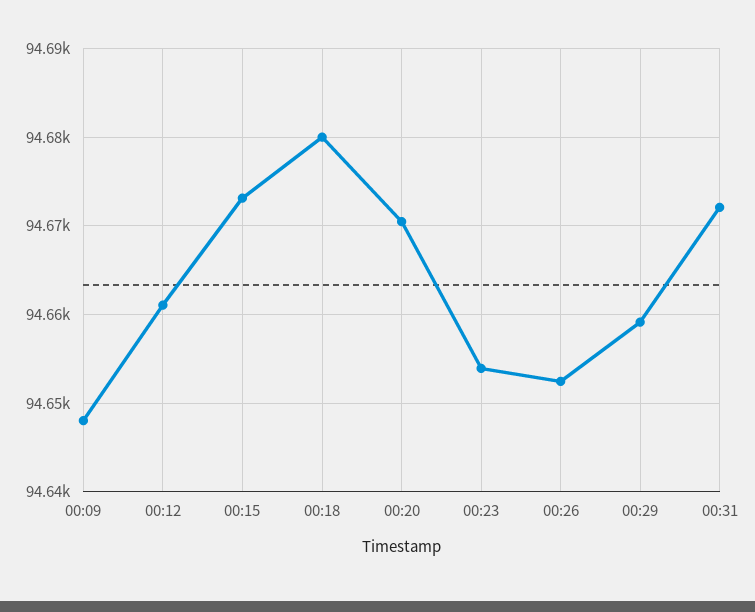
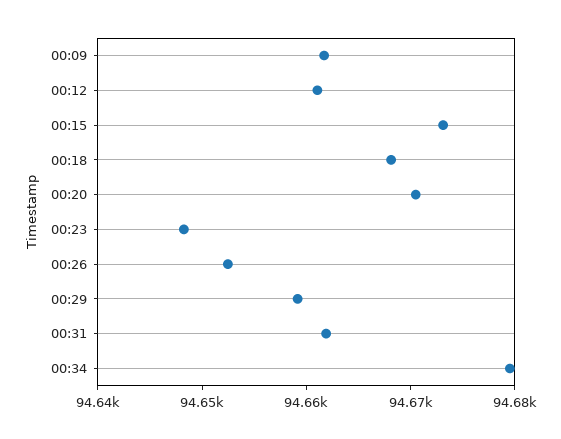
00:09: 94648 -> 94662
00:18: 94680 -> 94668
00:23: 94654 -> 94648
00:31: 94672 -> 94662
00:34: none -> 94680

